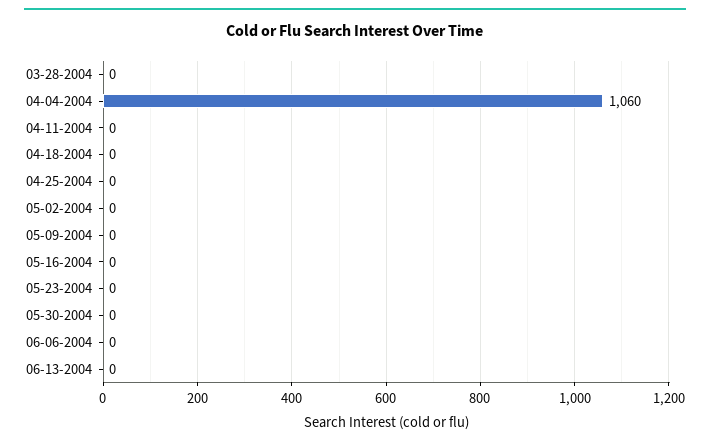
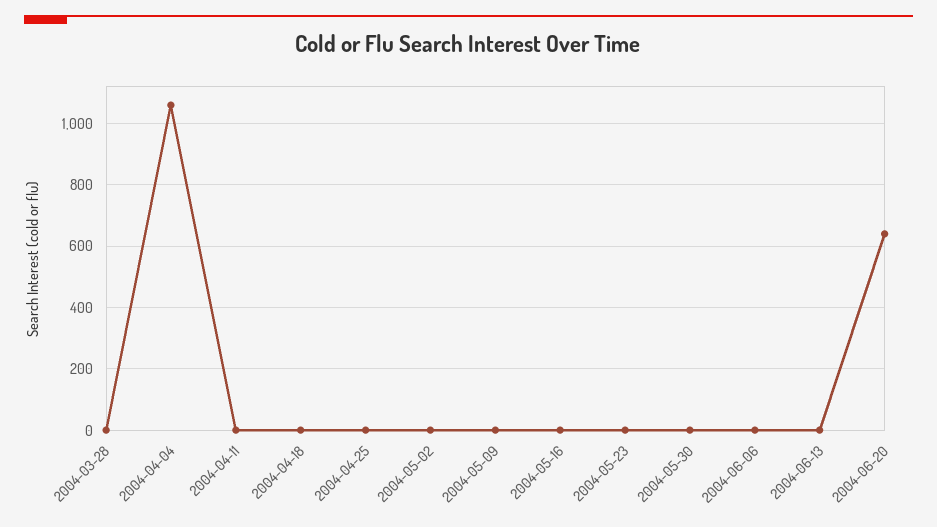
2004-06-20: none -> 640

